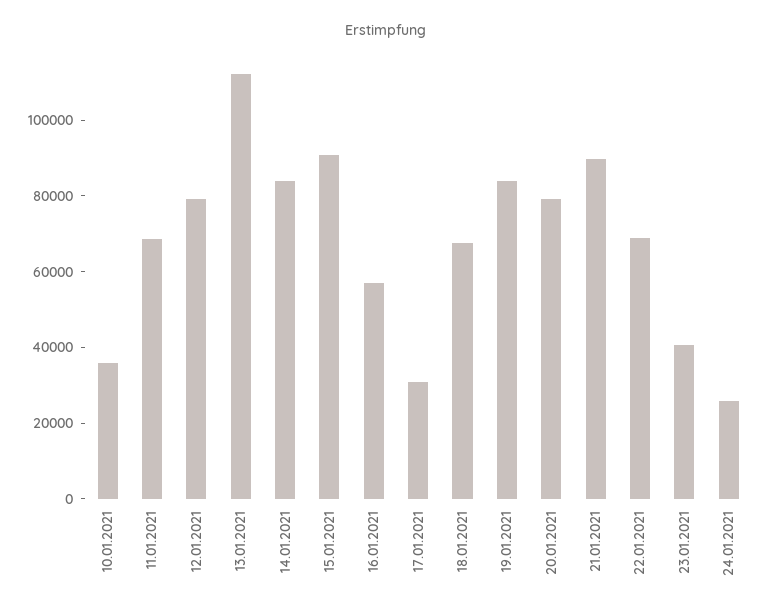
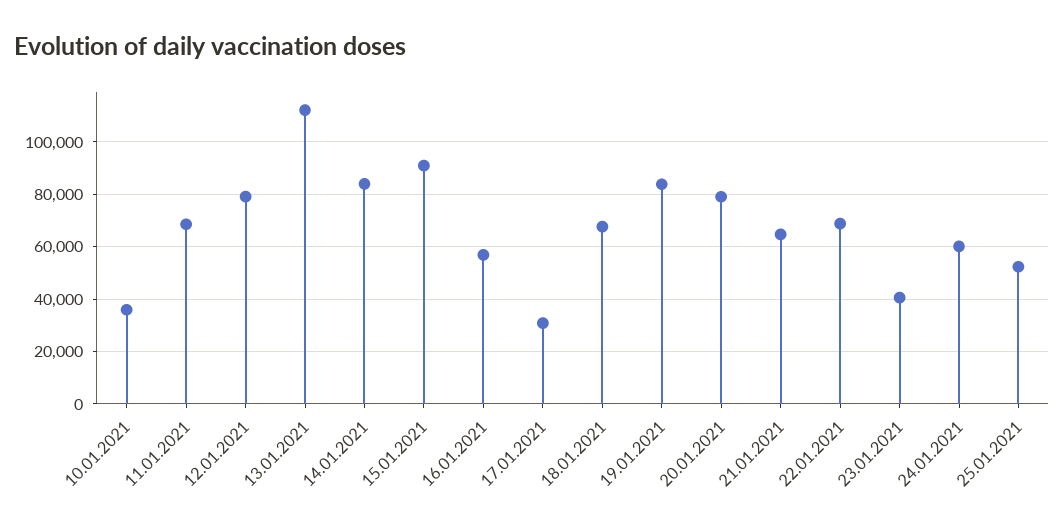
21.01.2021: 90000 -> 65000
24.01.2021: 25000 -> 60000
25.01.2021: none -> 52500

